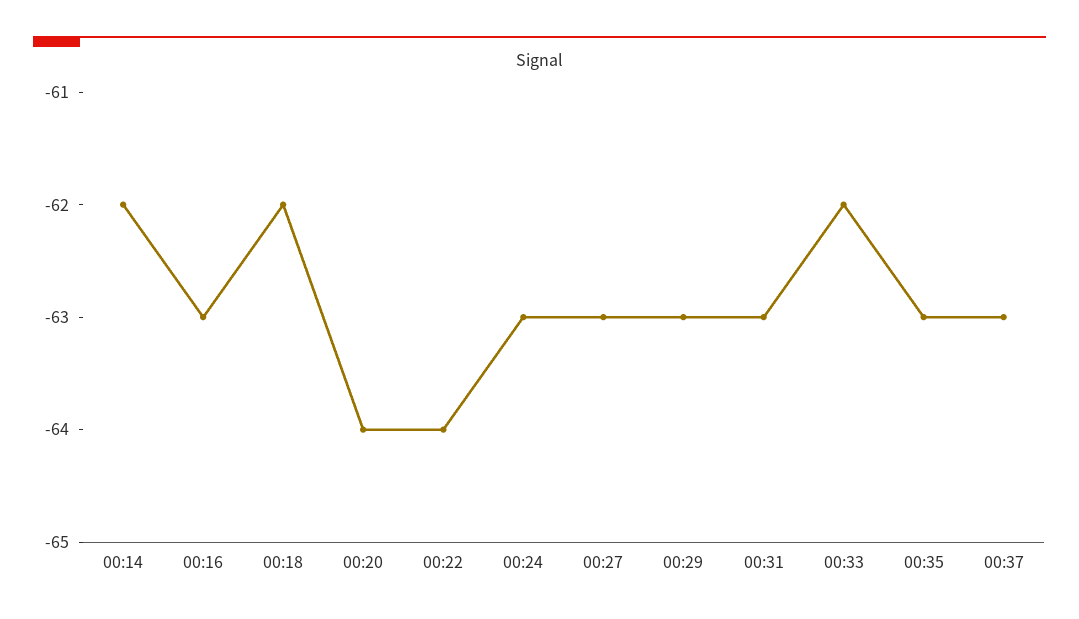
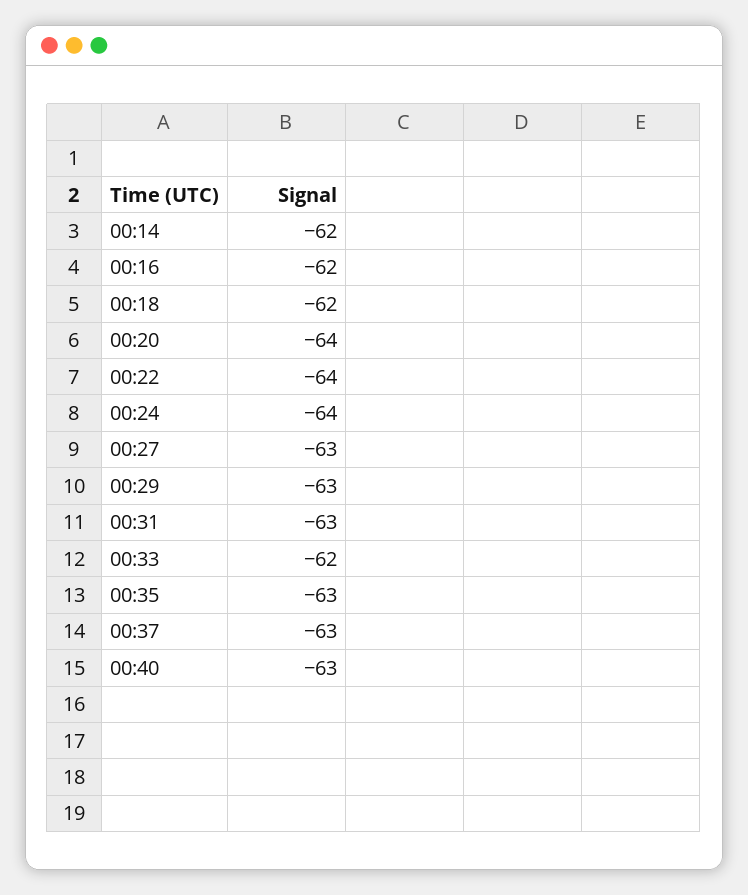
00:16: -63 -> -62
00:24: -63 -> -64
00:40: none -> -63

